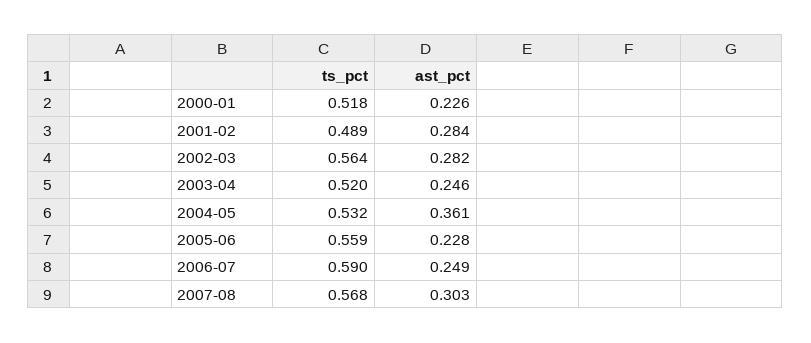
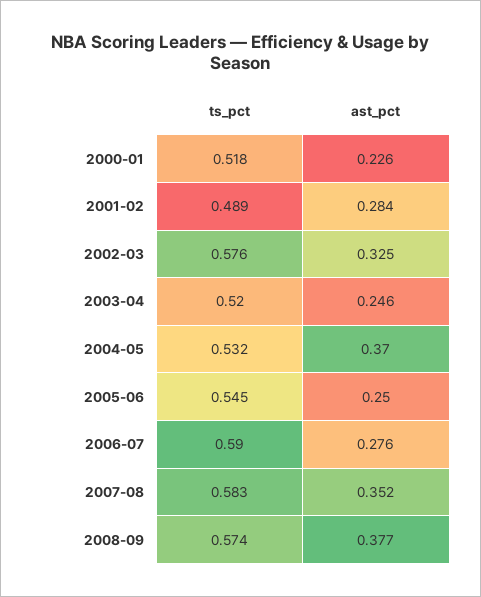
ts_pct, 2002-03: 0.564 -> 0.576
ast_pct, 2002-03: 0.282 -> 0.325
ast_pct, 2004-05: 0.361 -> 0.37
ts_pct, 2005-06: 0.559 -> 0.545
ast_pct, 2005-06: 0.228 -> 0.25
ast_pct, 2006-07: 0.249 -> 0.276
ts_pct, 2007-08: 0.568 -> 0.583
ast_pct, 2007-08: 0.303 -> 0.352
ts_pct, 2008-09: none -> 0.574
ast_pct, 2008-09: none -> 0.377

